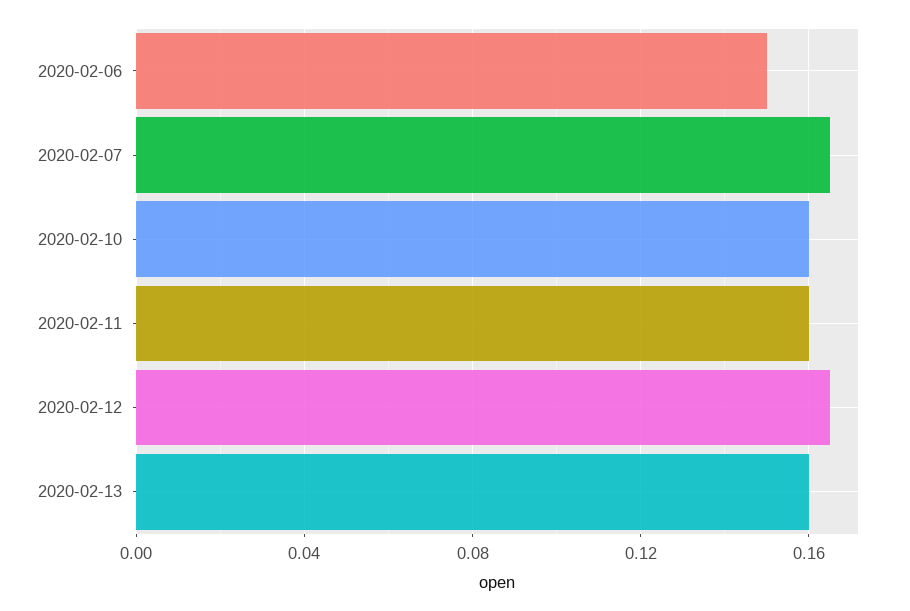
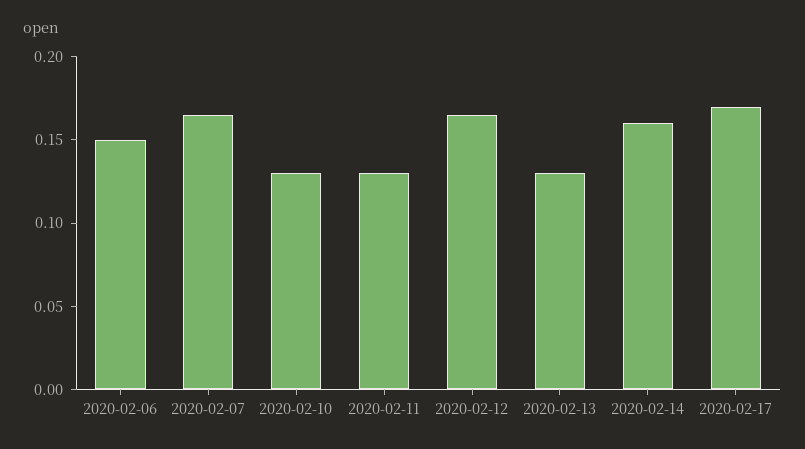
2020-02-10: 0.16 -> 0.13
2020-02-11: 0.16 -> 0.13
2020-02-13: 0.16 -> 0.13
2020-02-14: none -> 0.16
2020-02-17: none -> 0.17

